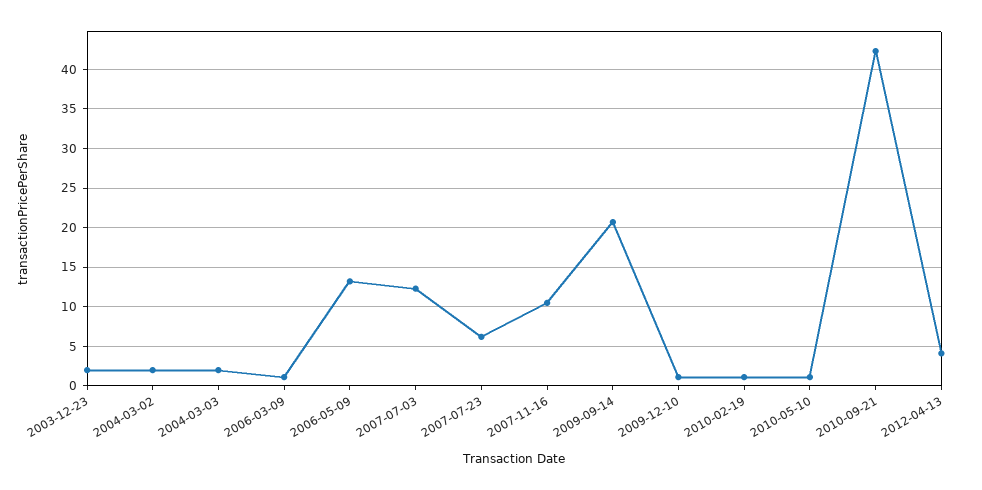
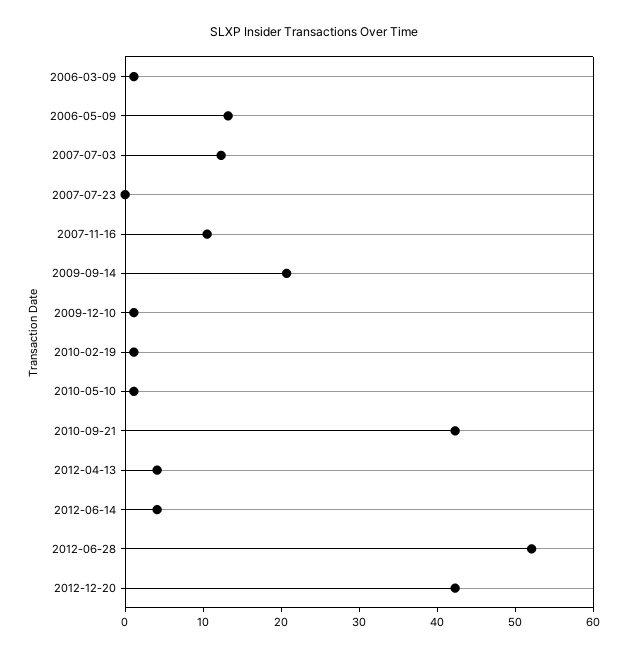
2003-12-23: 2 -> none
2004-03-02: 2 -> none
2004-03-03: 2 -> none
2007-07-23: 6 -> 0
2012-06-14: none -> 4
2012-06-28: none -> 52
2012-12-20: none -> 42

